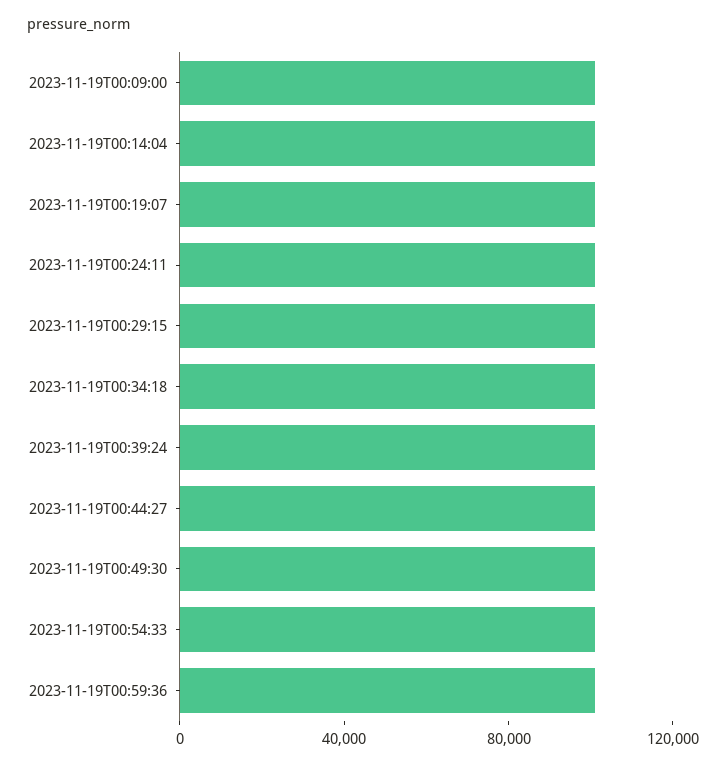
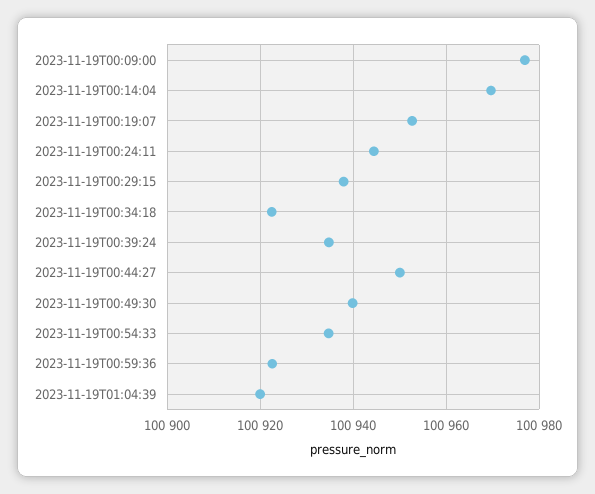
2023-11-19T01:04:39: none -> 100920

